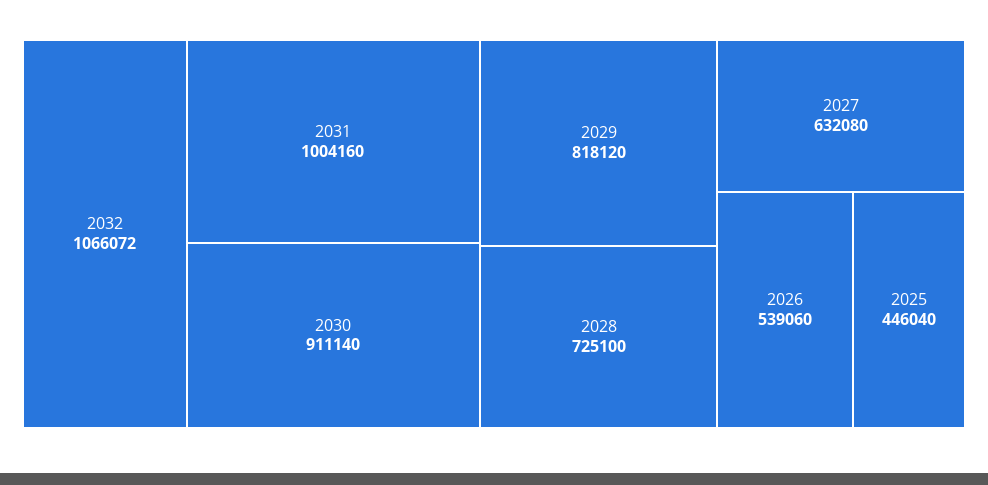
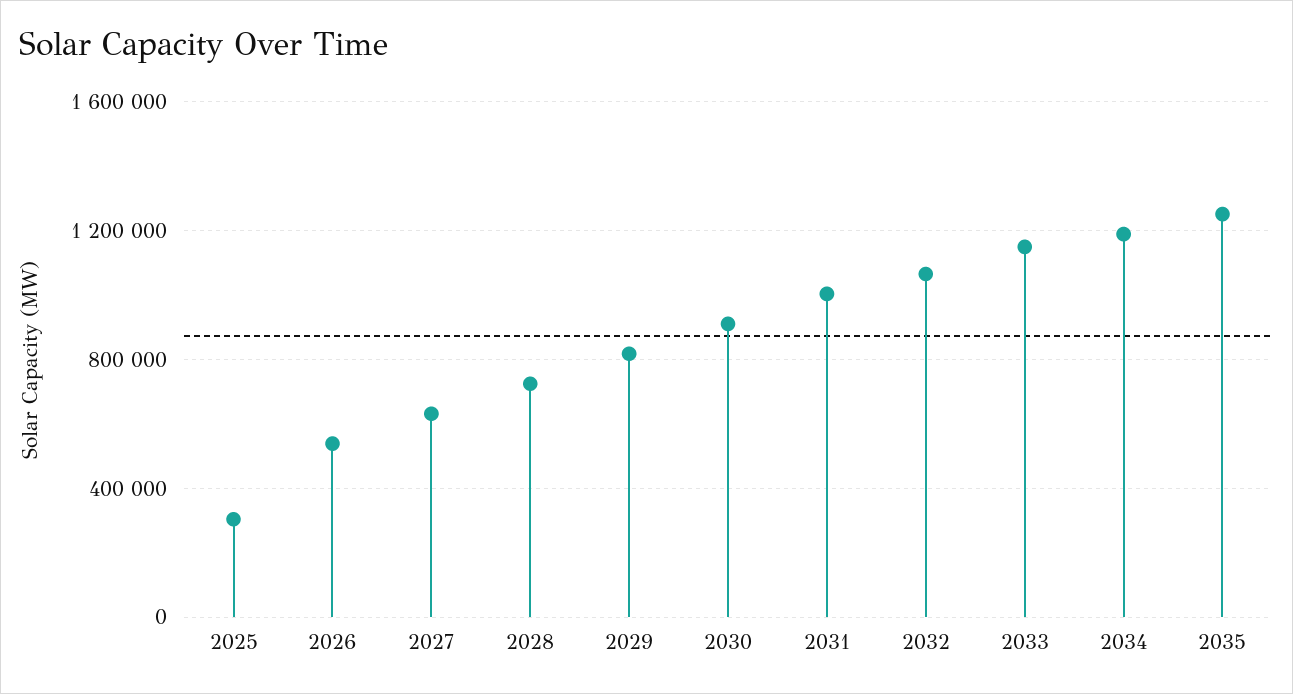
2025: 446040 -> 300000
2033: none -> 1150000
2034: none -> 1200000
2035: none -> 1250000

